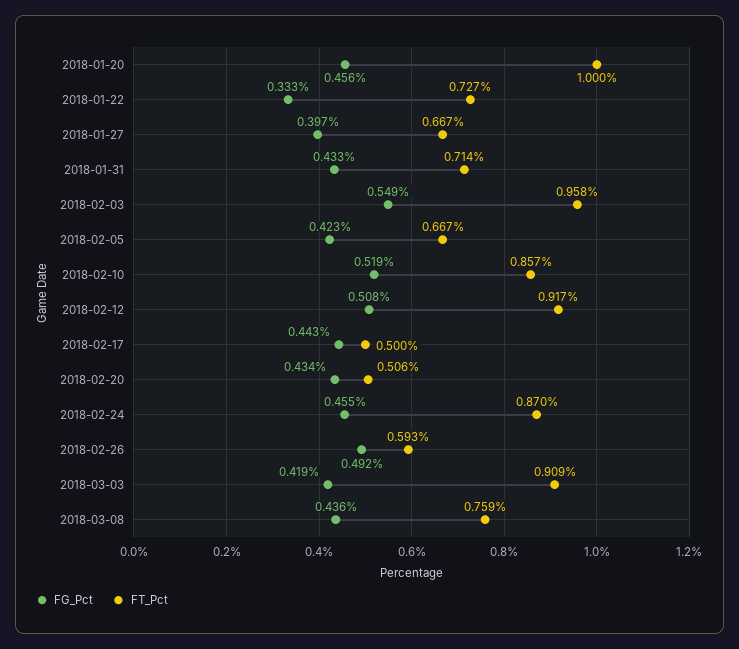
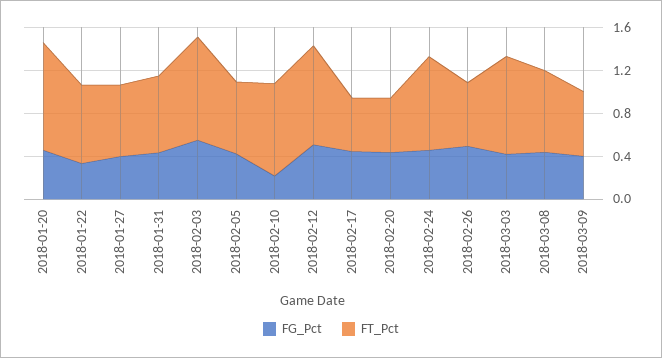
FG_Pct, 2018-02-10: 0.519 -> 0.2
FG_Pct, 2018-03-09: none -> 0.4
FT_Pct, 2018-03-09: none -> 0.6

